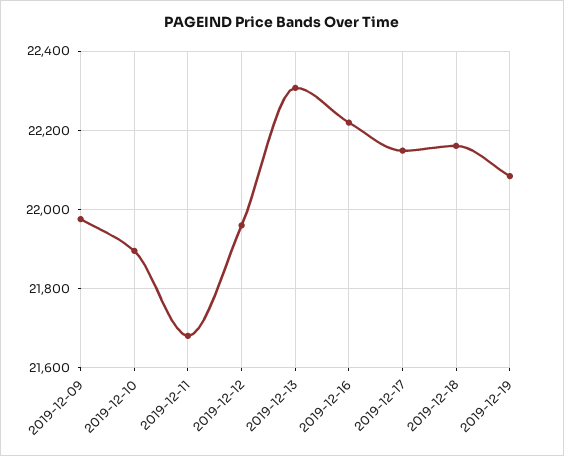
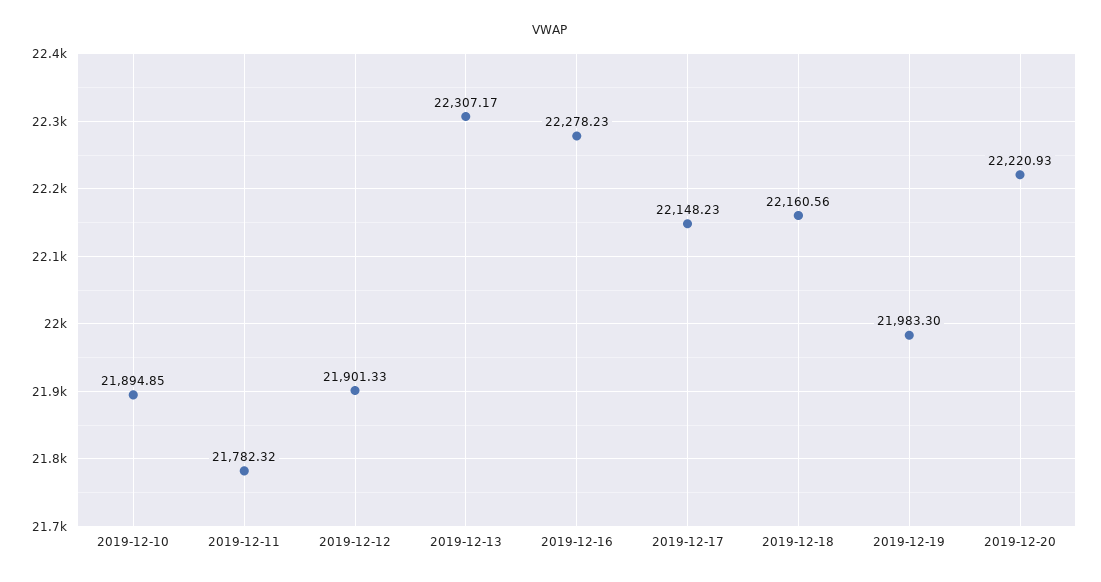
2019-12-09: 21980 -> none
2019-12-11: 21680 -> 21782.32
2019-12-12: 21960 -> 21901.33
2019-12-16: 22220 -> 22278.23
2019-12-19: 22080 -> 21983.3
2019-12-20: none -> 22220.93

